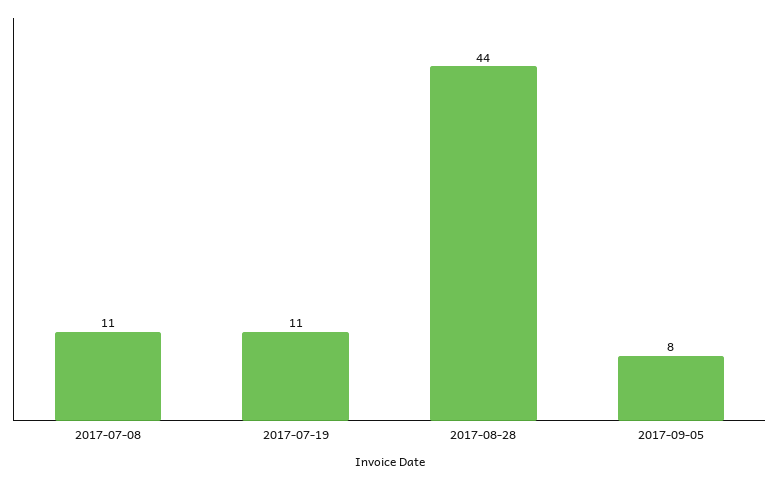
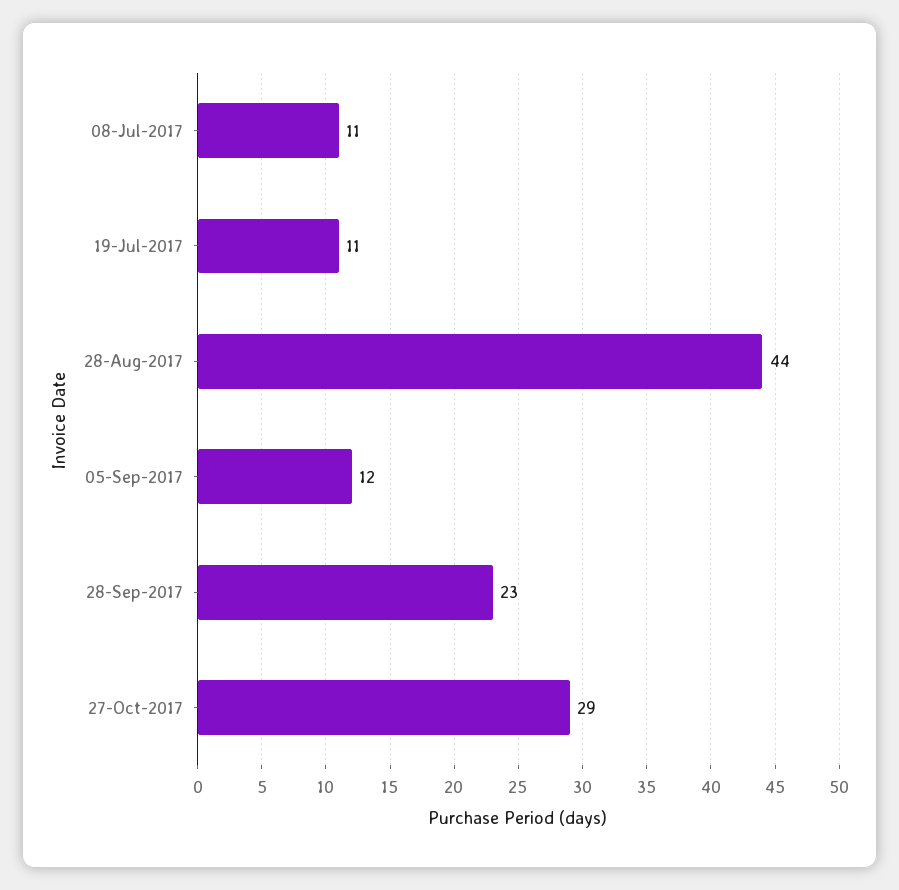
2017-09-05: 8 -> 12
28-Sep-2017: none -> 23
27-Oct-2017: none -> 29

